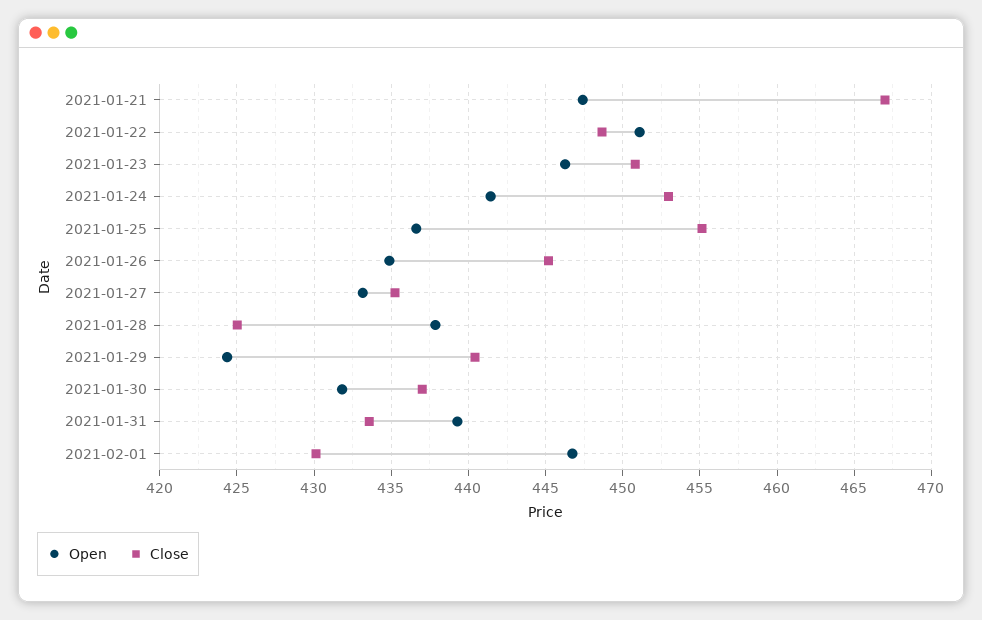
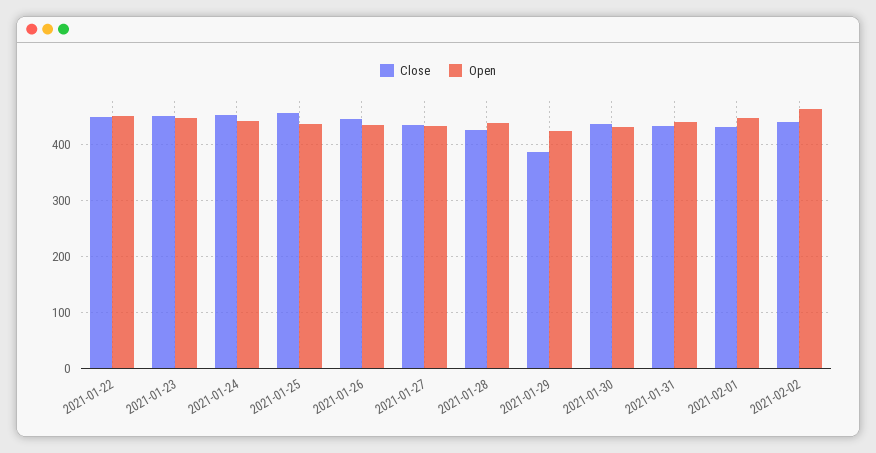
Open, 2021-01-21: 447.5 -> none
Close, 2021-01-21: 467 -> none
Close, 2021-01-29: 440.5 -> 380
Close, 2021-02-02: none -> 440
Open, 2021-02-02: none -> 460

